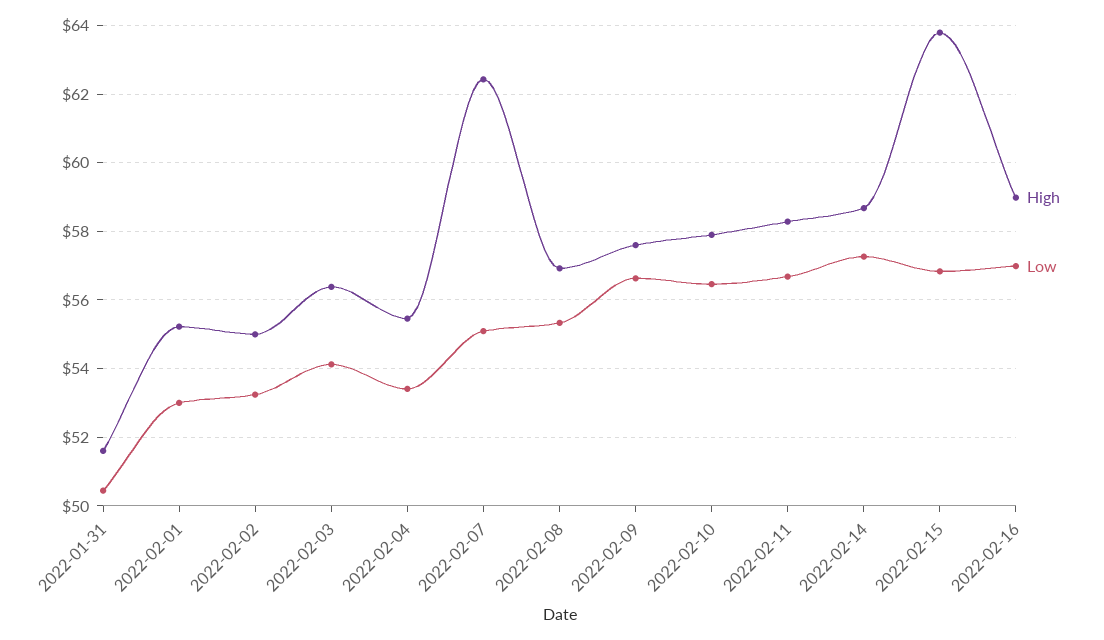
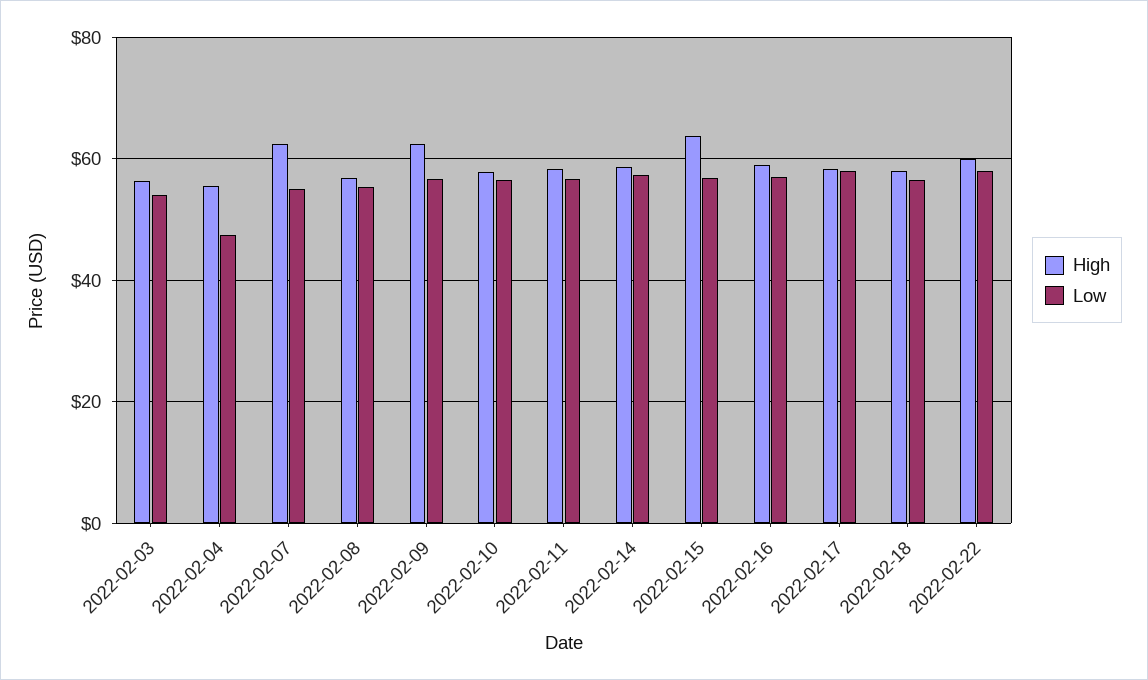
High, 2022-01-31: 51.6 -> none
Low, 2022-01-31: 50.4 -> none
High, 2022-02-01: 55.2 -> none
Low, 2022-02-01: 53 -> none
High, 2022-02-02: 55 -> none
Low, 2022-02-02: 53.2 -> none
Low, 2022-02-04: 53.4 -> 48
High, 2022-02-09: 57.6 -> 62
High, 2022-02-17: none -> 58
Low, 2022-02-17: none -> 58
High, 2022-02-18: none -> 58
Low, 2022-02-18: none -> 56
High, 2022-02-22: none -> 60
Low, 2022-02-22: none -> 58

